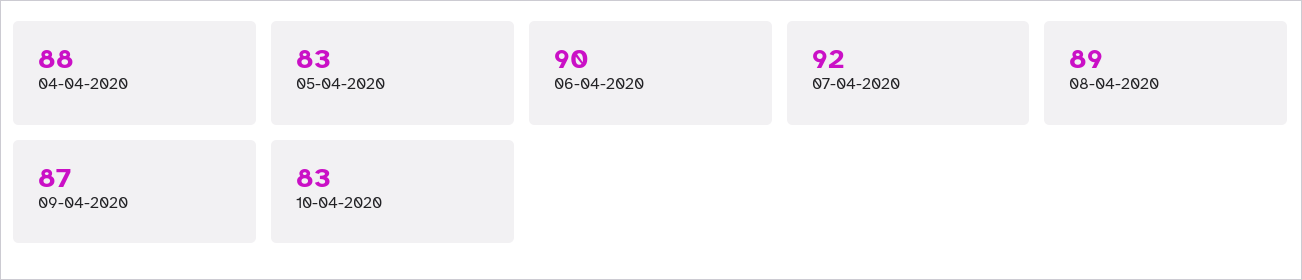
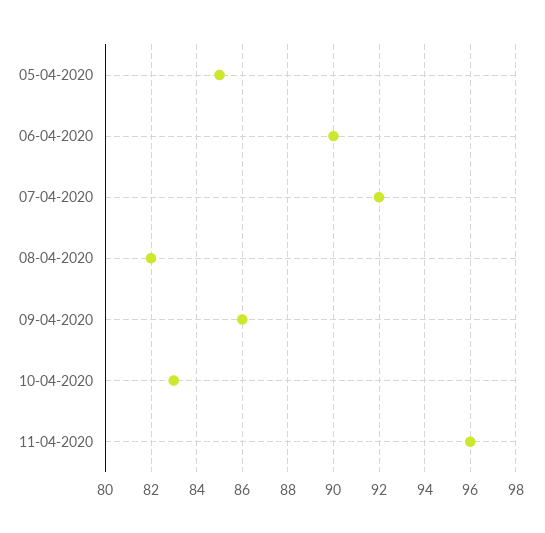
04-04-2020: 88 -> none
05-04-2020: 83 -> 85
08-04-2020: 89 -> 82
09-04-2020: 87 -> 86
11-04-2020: none -> 96

